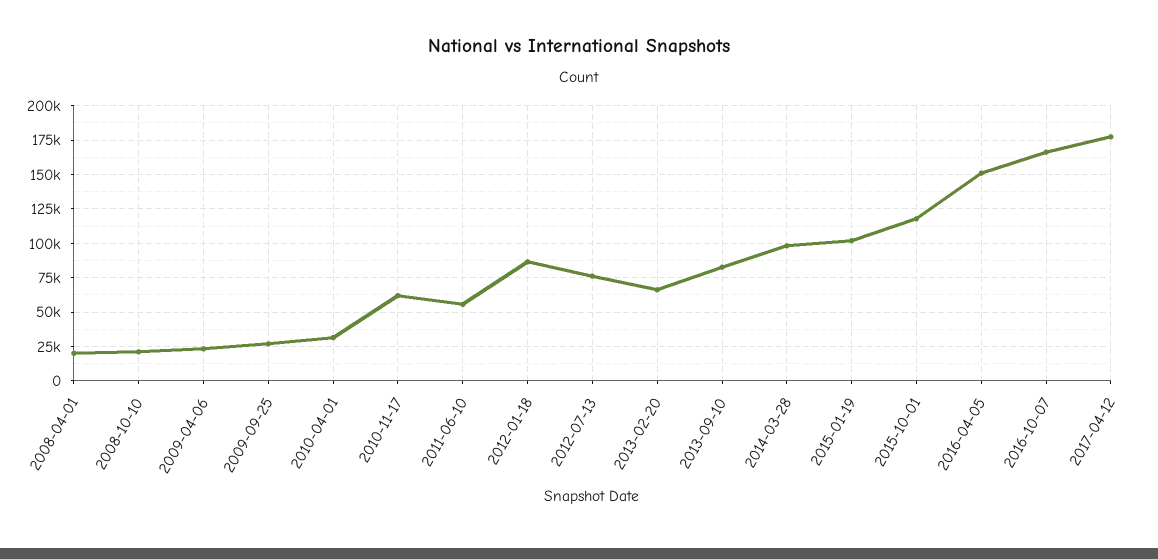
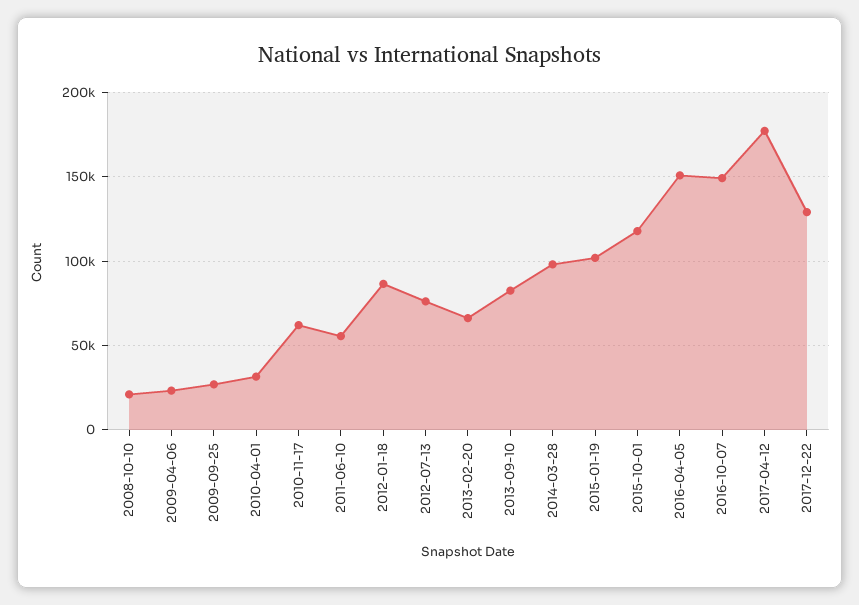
2008-04-01: 20000 -> none
2016-10-07: 165000 -> 150000
2017-12-22: none -> 130000

